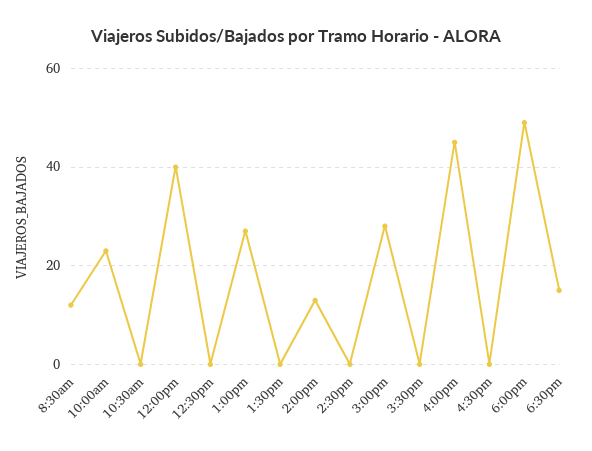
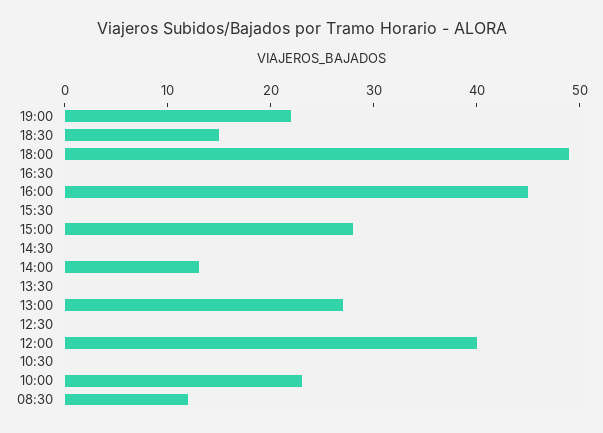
19:00: none -> 22

